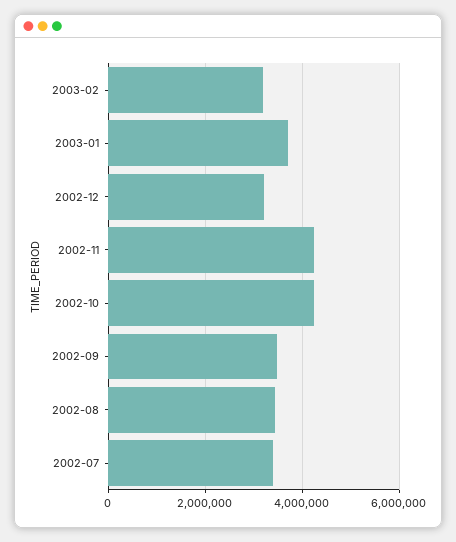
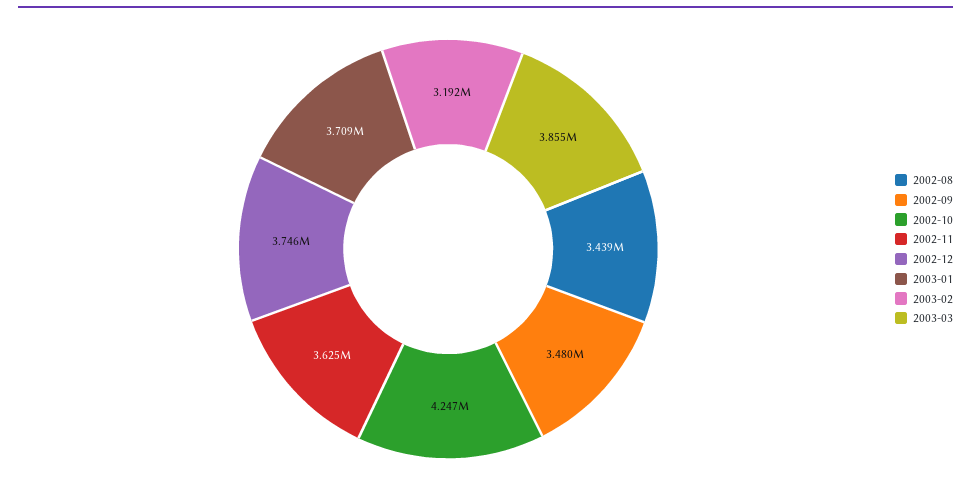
2002-12: 3200000 -> 3746000
2002-11: 4200000 -> 3625000
2002-07: 3400000 -> none
2003-03: none -> 3855000

